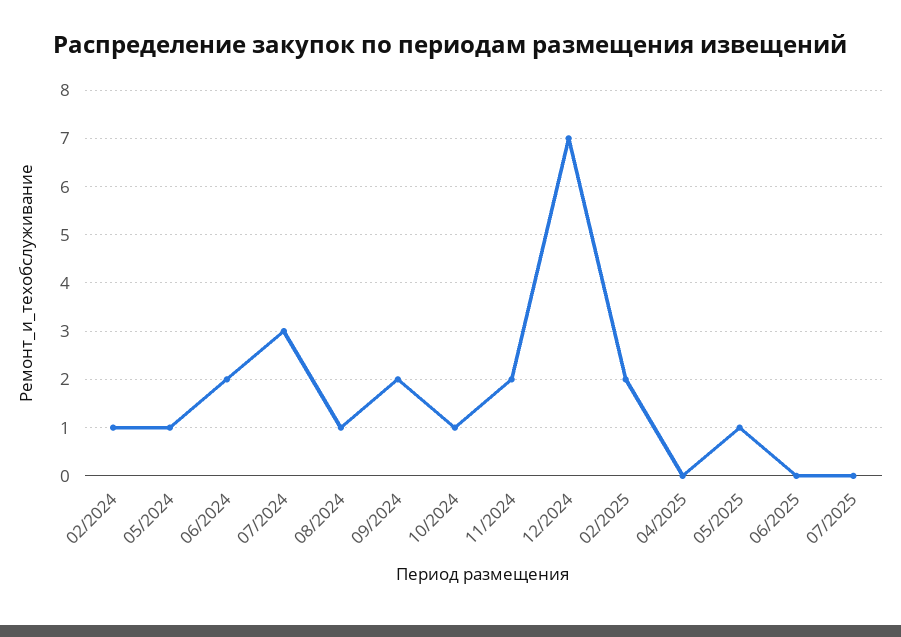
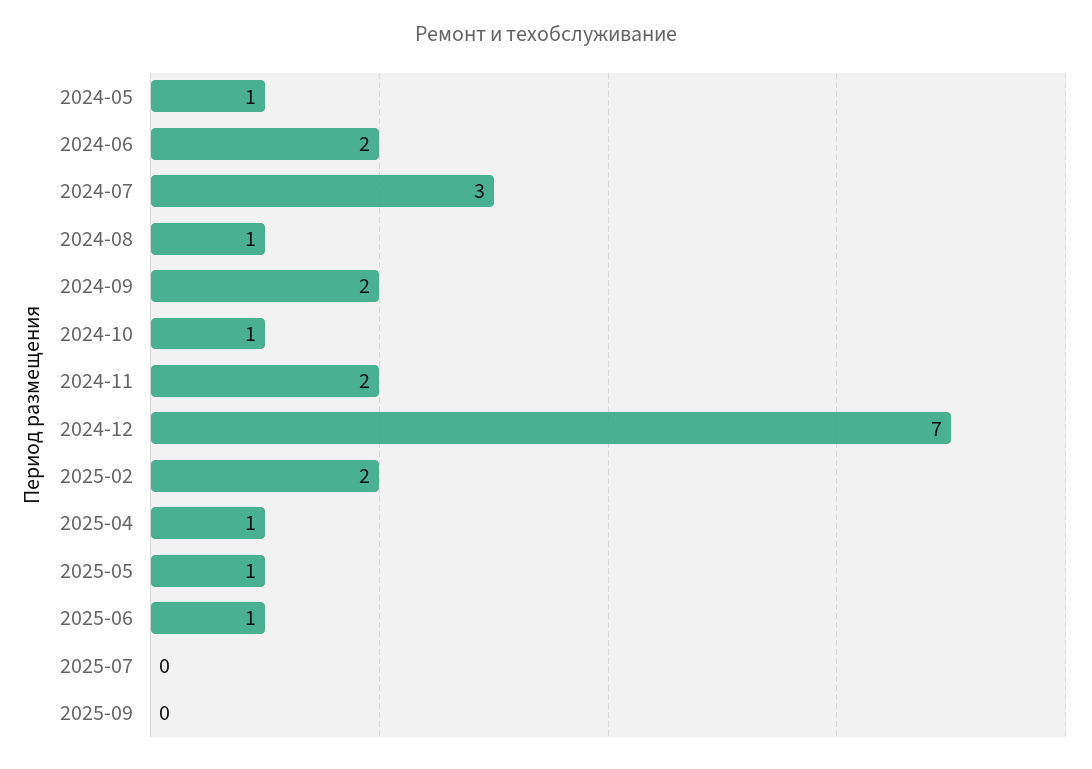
02/2024: 1 -> none
04/2025: 0 -> 1
06/2025: 0 -> 1
2025-09: none -> 0

